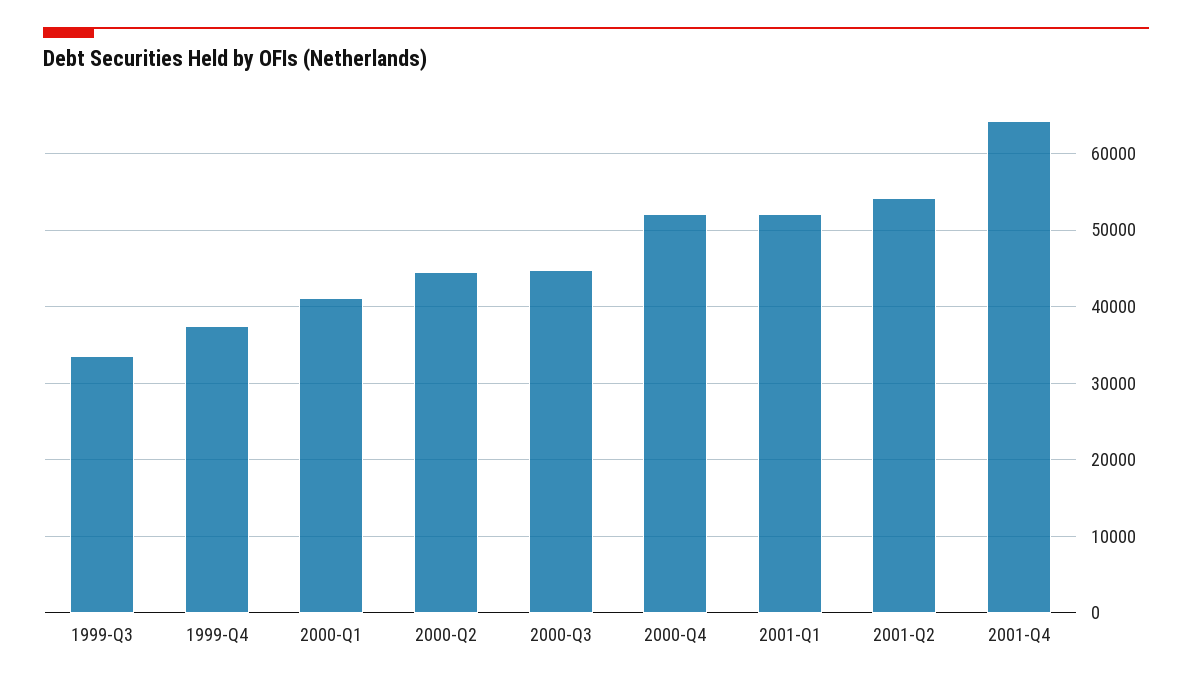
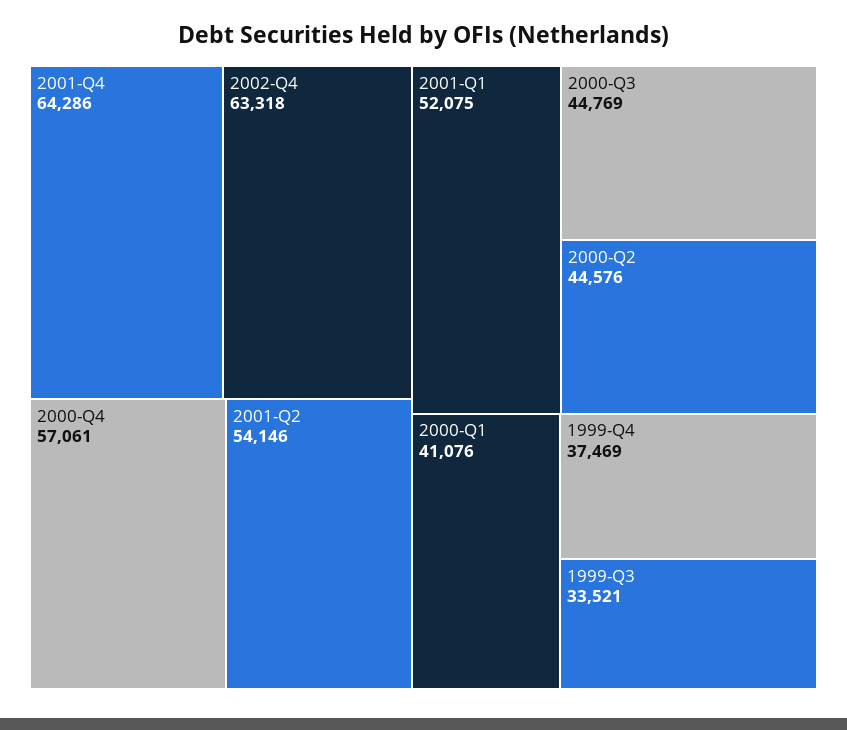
2000-Q4: 52000 -> 57061
2002-Q4: none -> 63318

